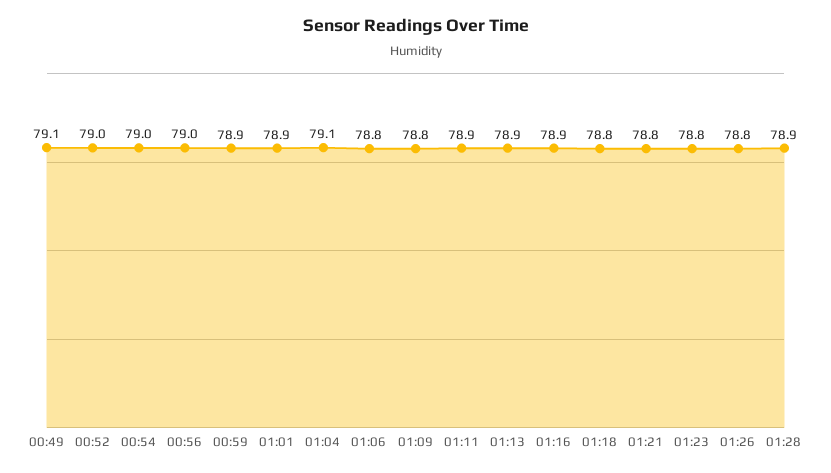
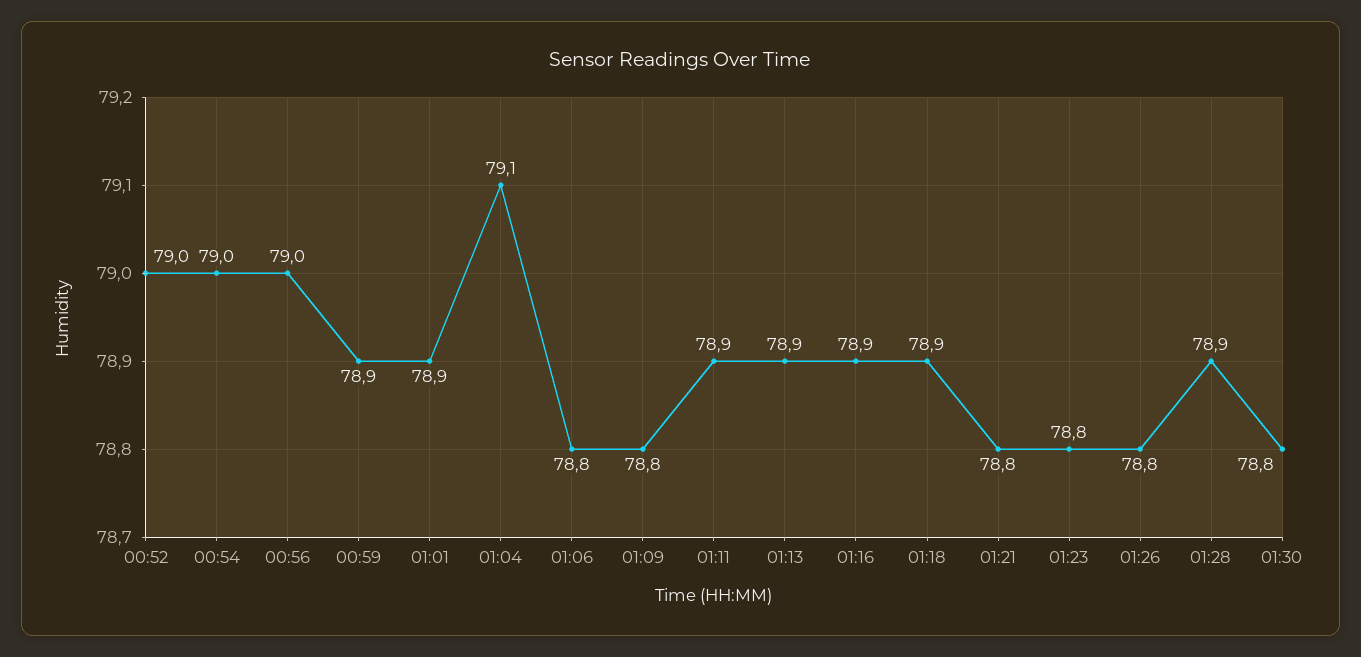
00:49: 79.1 -> none
01:18: 78.8 -> 78.9
01:30: none -> 78.8

